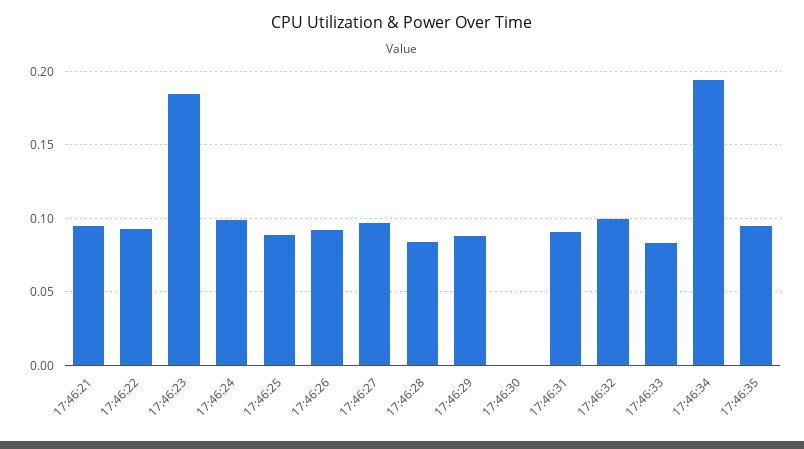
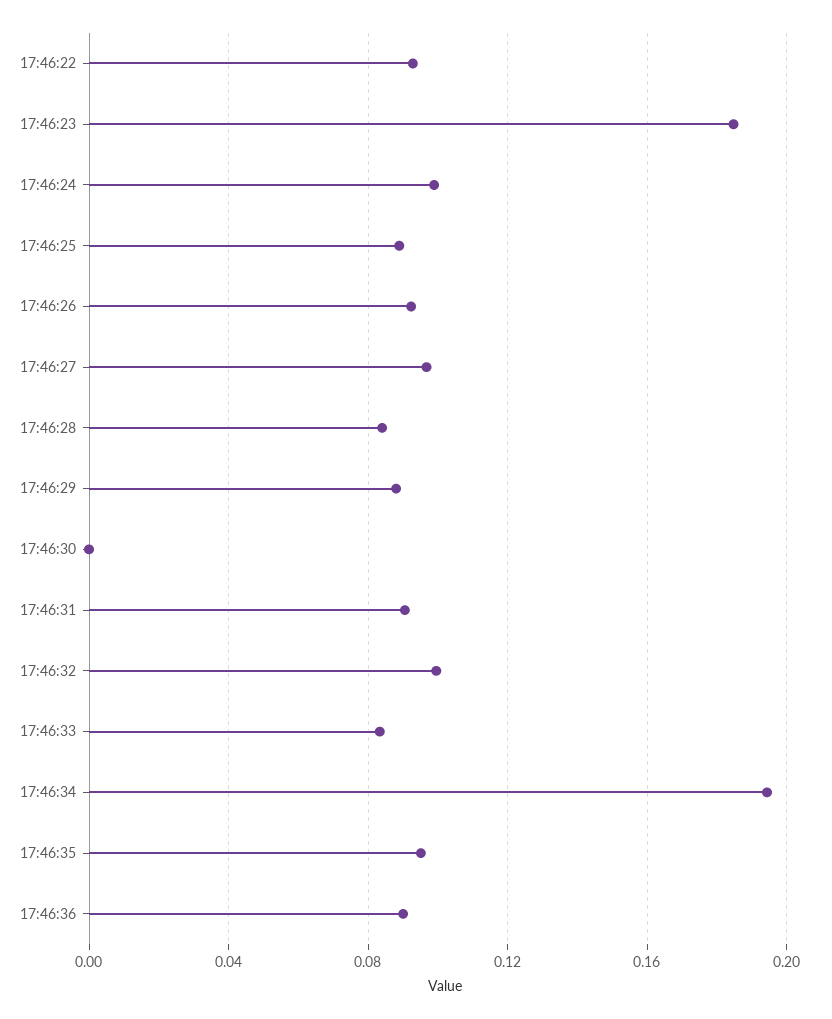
17:46:21: 0.095 -> none
17:46:36: none -> 0.09

